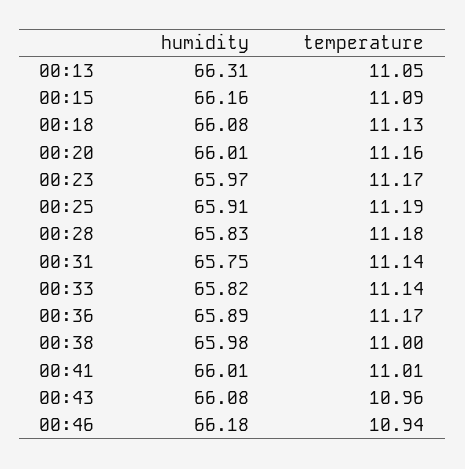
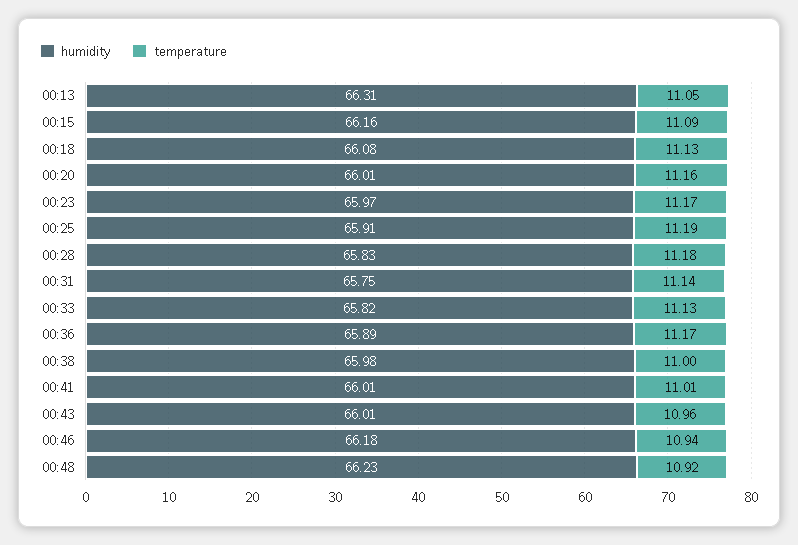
temperature, 00:33: 11.14 -> 11.13
humidity, 00:43: 66.08 -> 66.01
humidity, 00:48: none -> 66.23
temperature, 00:48: none -> 10.92

